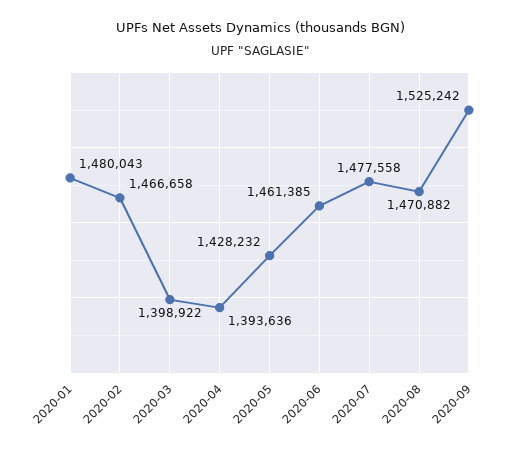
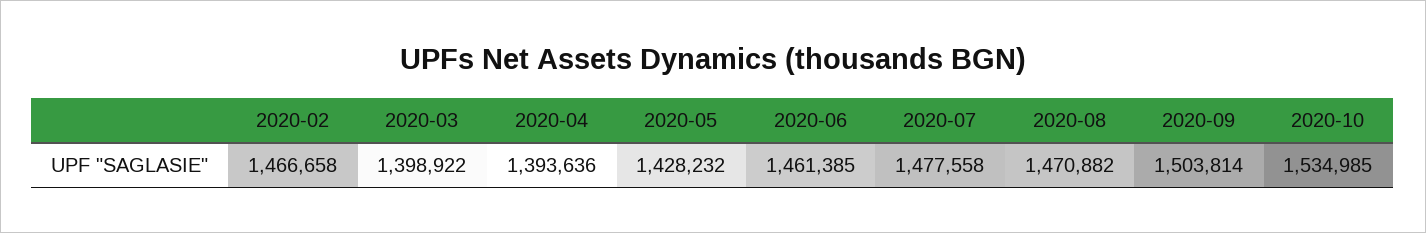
2020-01: 1480043 -> none
2020-09: 1525242 -> 1503814
2020-10: none -> 1534985

